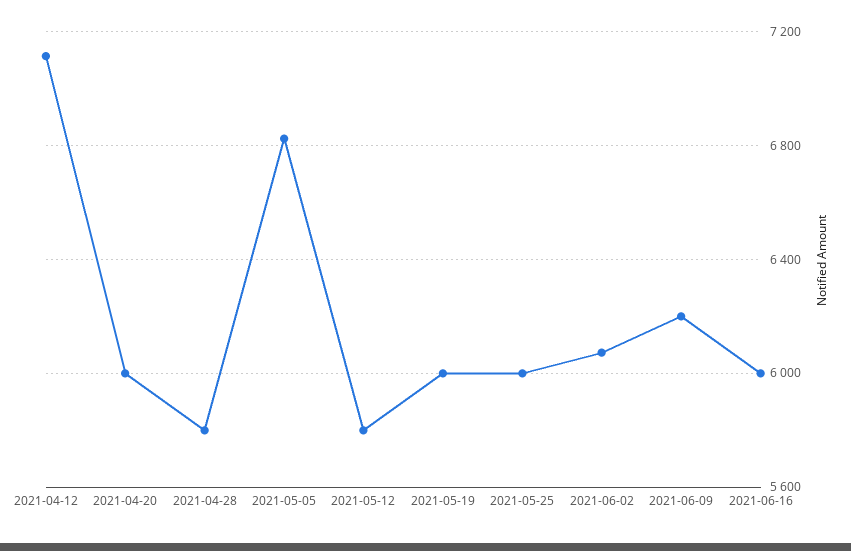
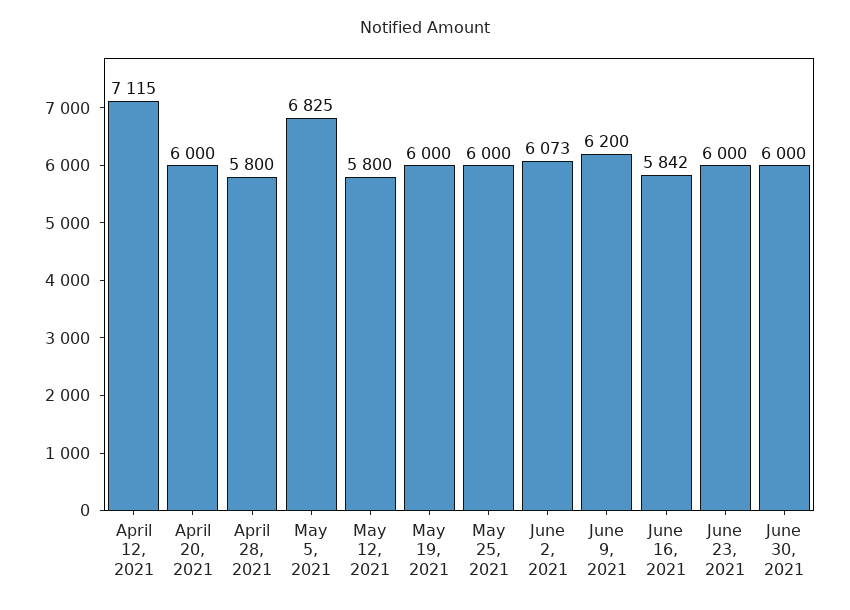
2021-06-16: 6000 -> 5842
June 23, 2021: none -> 6000
June 30, 2021: none -> 6000

